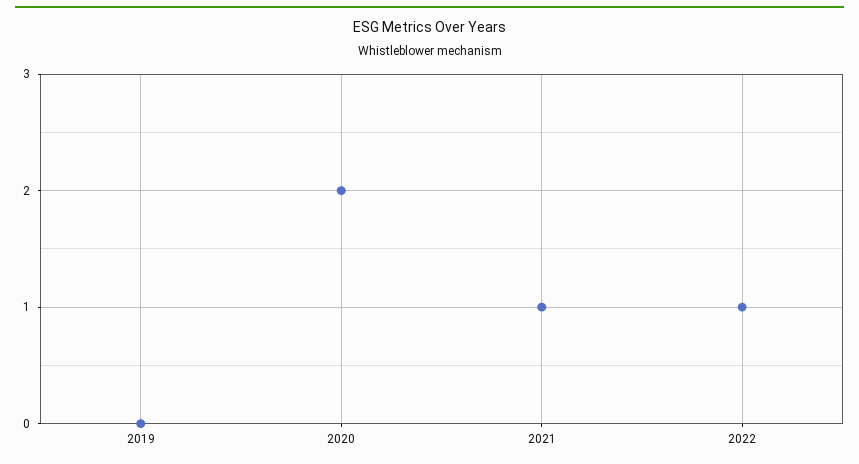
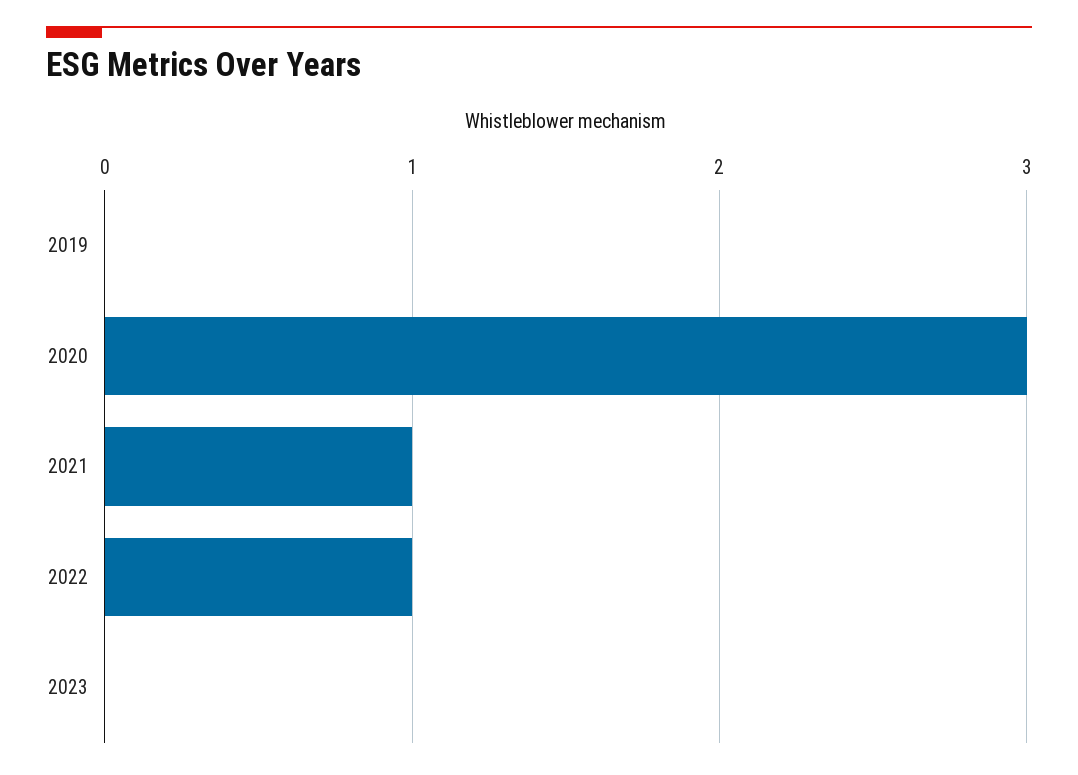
2020: 2 -> 3
2023: none -> 0

